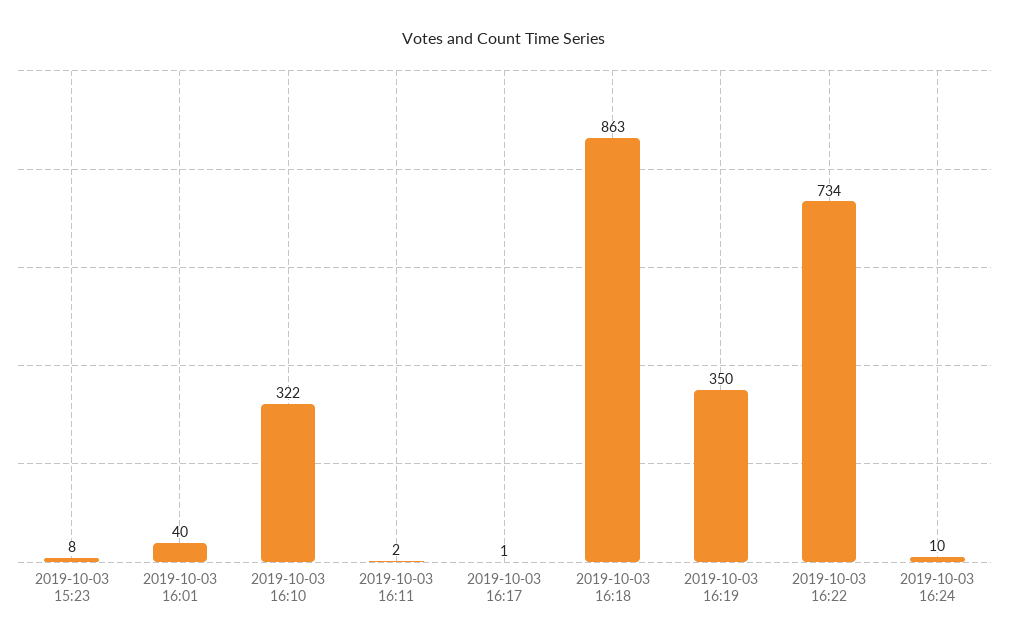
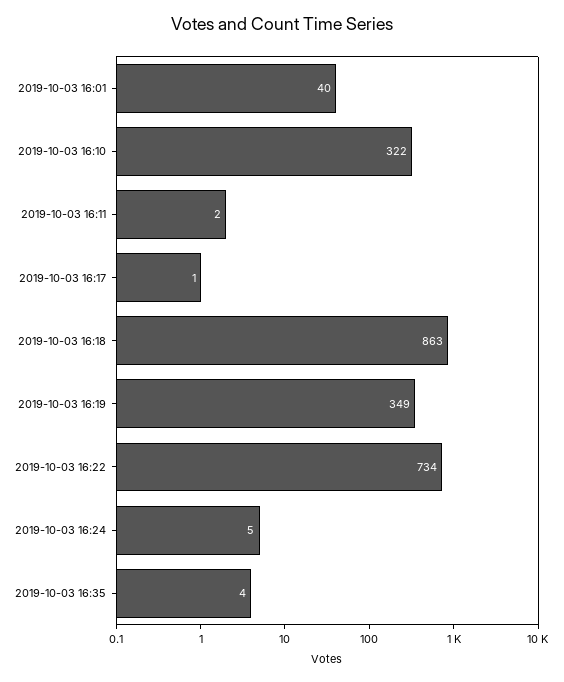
2019-10-03 15:23: 8 -> none
2019-10-03 16:19: 350 -> 349
2019-10-03 16:24: 10 -> 5
2019-10-03 16:35: none -> 4

